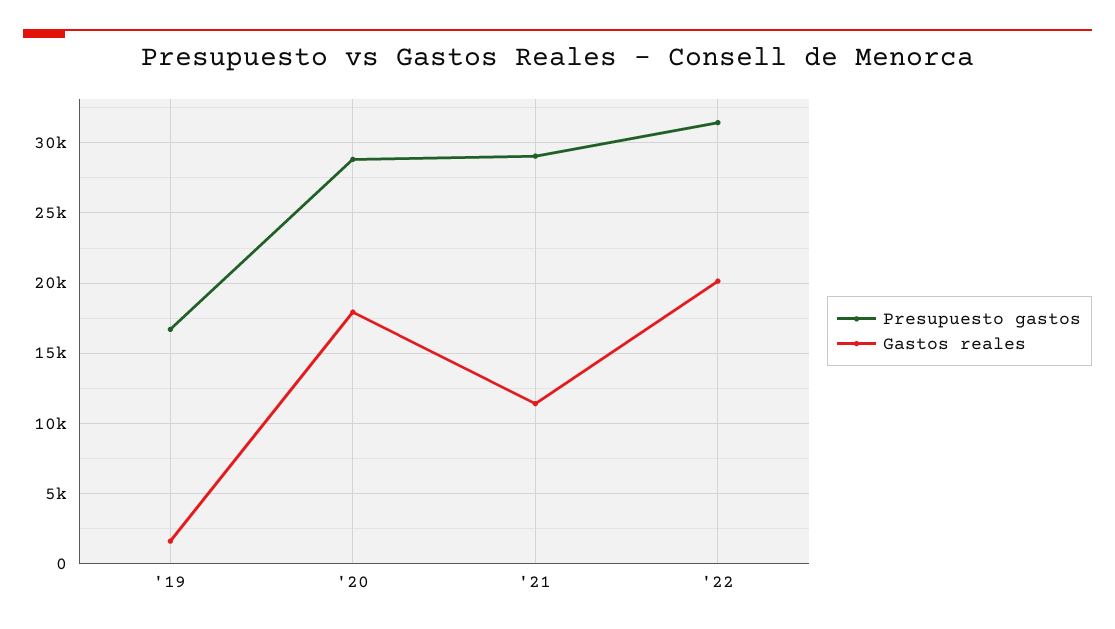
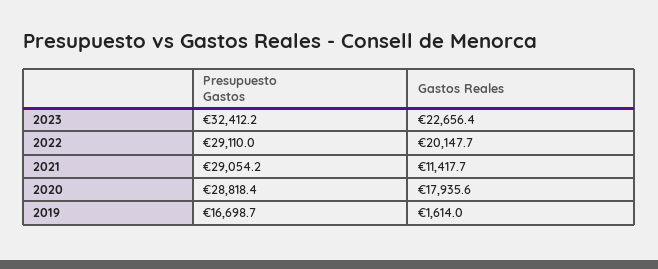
Presupuesto gastos, '22: 31500 -> 29110
Presupuesto gastos, 2023: none -> 32412.2
Gastos reales, 2023: none -> 22656.4

